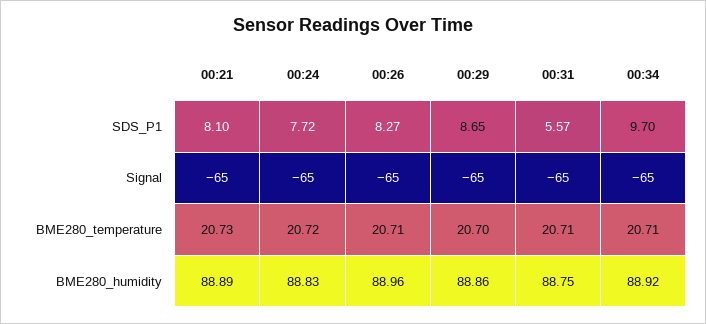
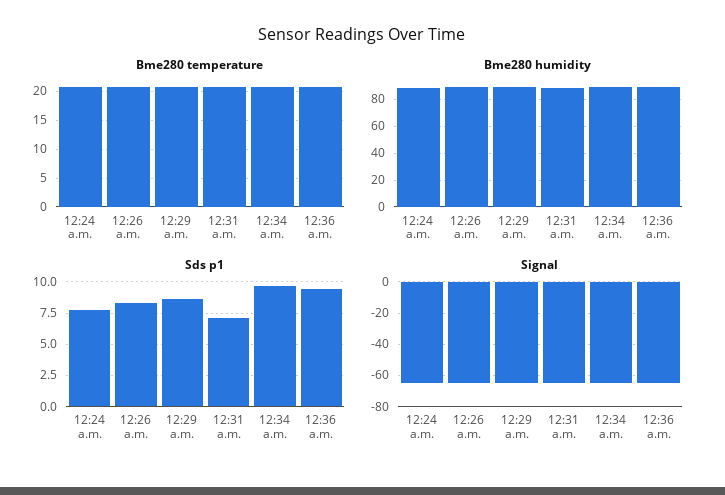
SDS_P1, 00:21: 8.1 -> none
SDS_P1, 00:31: 5.57 -> 7
Signal, 00:21: -65 -> none
BME280_temperature, 00:21: 20.73 -> none
BME280_humidity, 00:21: 88.89 -> none
BME280_temperature, 12:36 a.m.: none -> 20
BME280_humidity, 12:36 a.m.: none -> 90
SDS_P1, 12:36 a.m.: none -> 9.5
Signal, 12:36 a.m.: none -> -65

